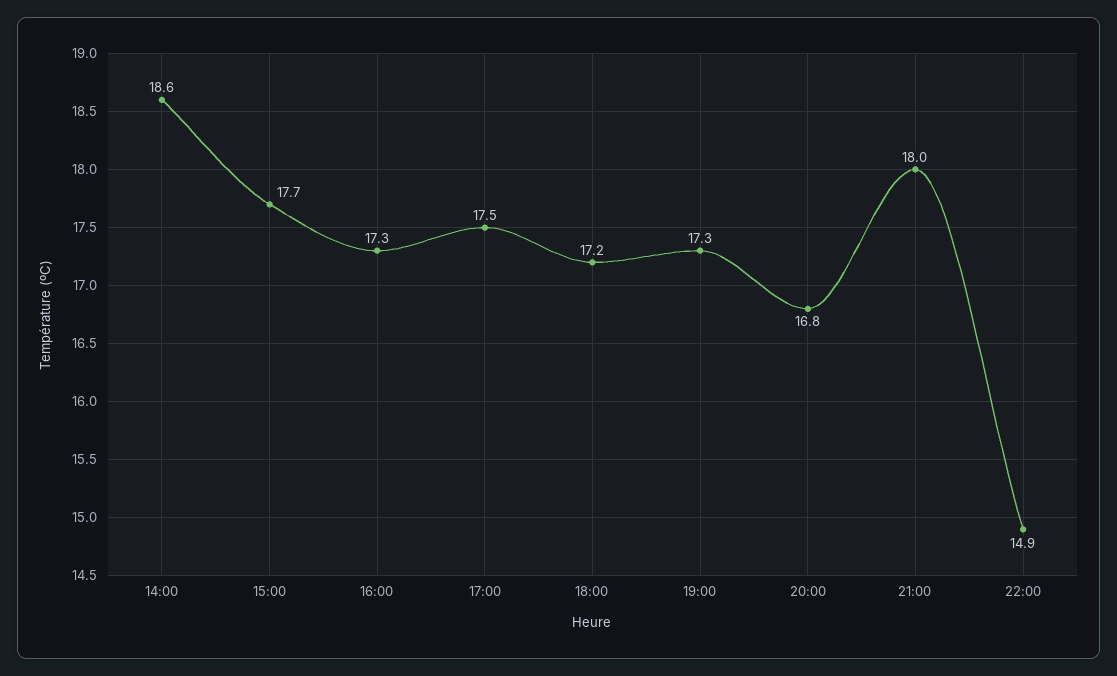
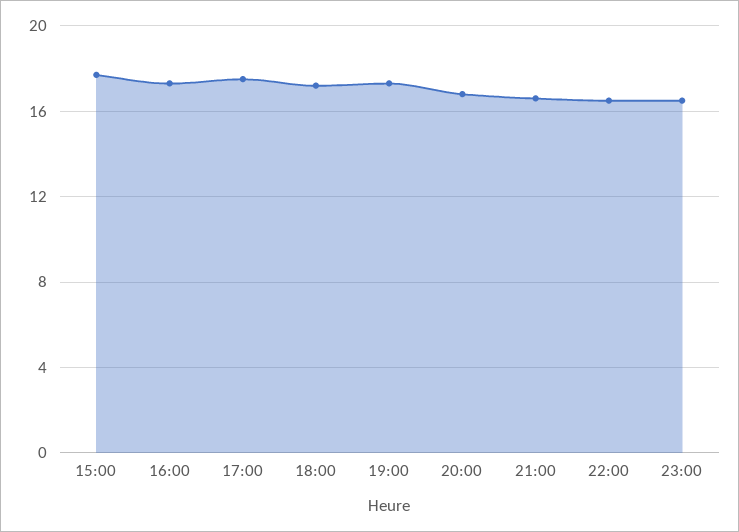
14:00: 18.6 -> none
21:00: 18 -> 16.5
22:00: 14.9 -> 16.5
23:00: none -> 16.5

